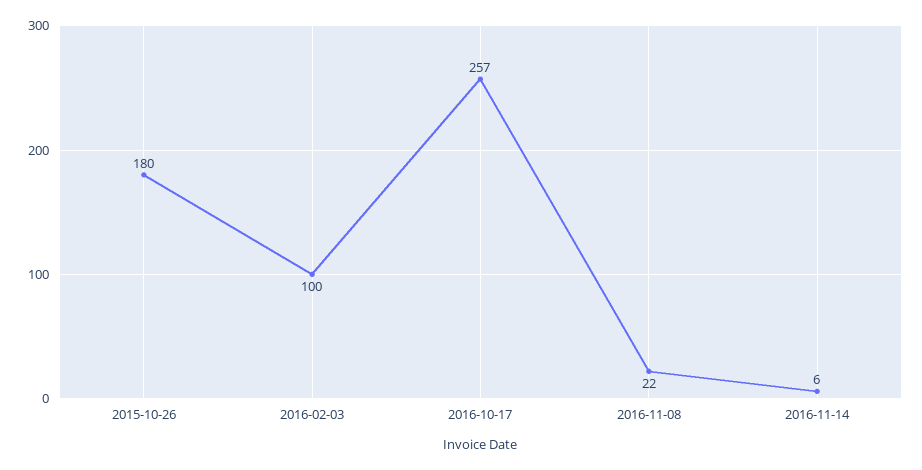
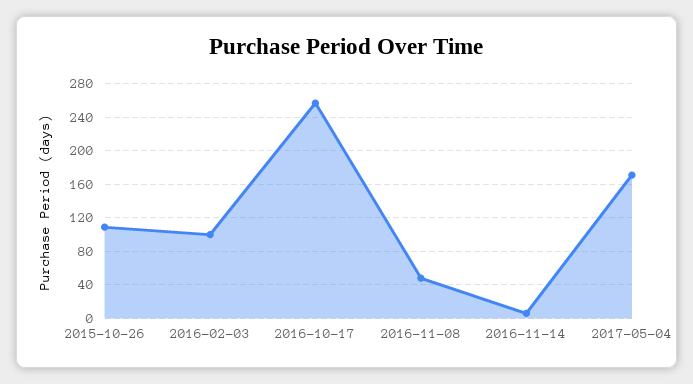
2015-10-26: 180 -> 110
2016-11-08: 22 -> 50
2017-05-04: none -> 170

